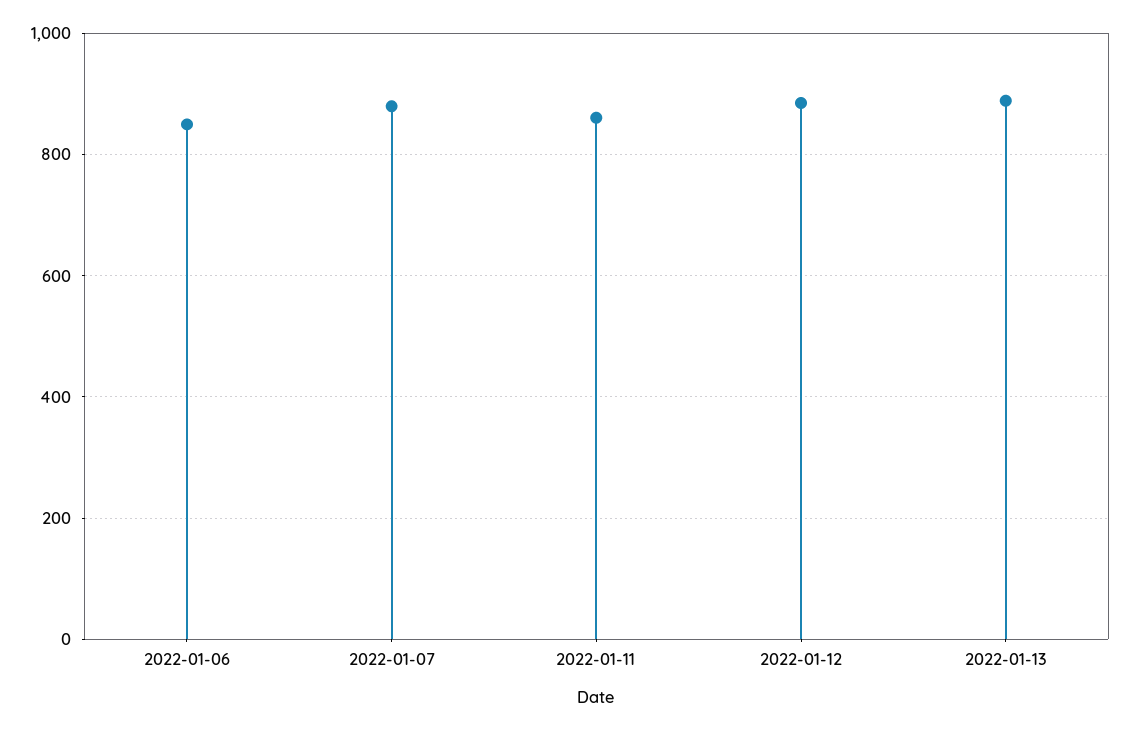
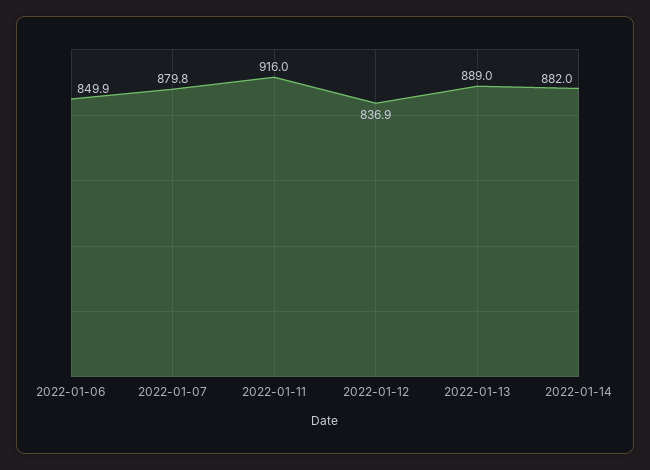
2022-01-11: 860 -> 916
2022-01-12: 880 -> 836.9
2022-01-14: none -> 882

